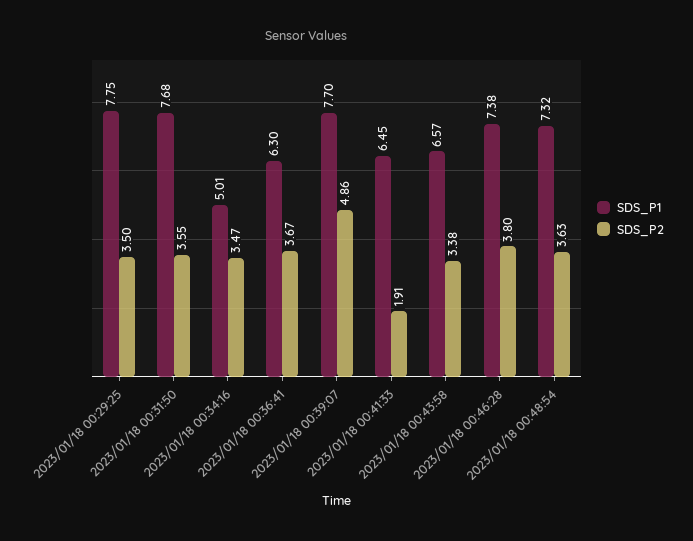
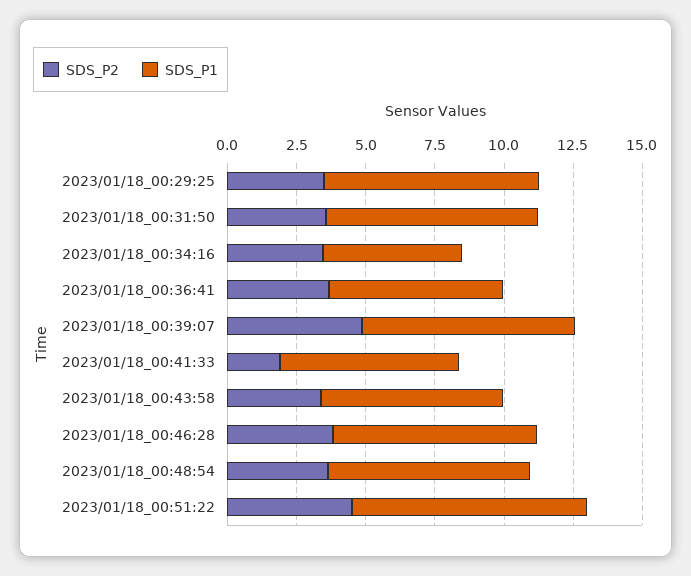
SDS_P2, 2023/01/18_00:51:22: none -> 4.5
SDS_P1, 2023/01/18_00:51:22: none -> 8.5

